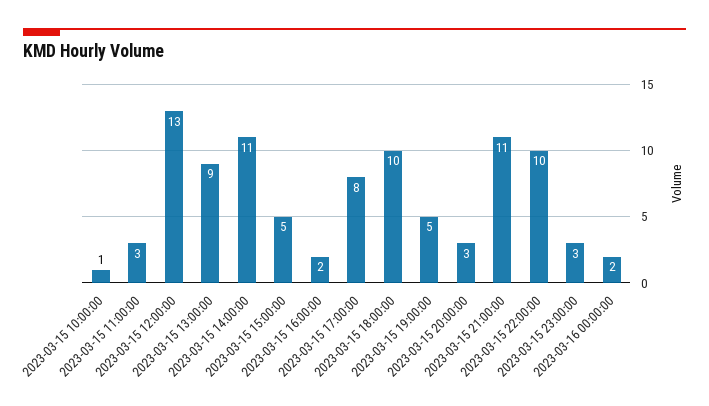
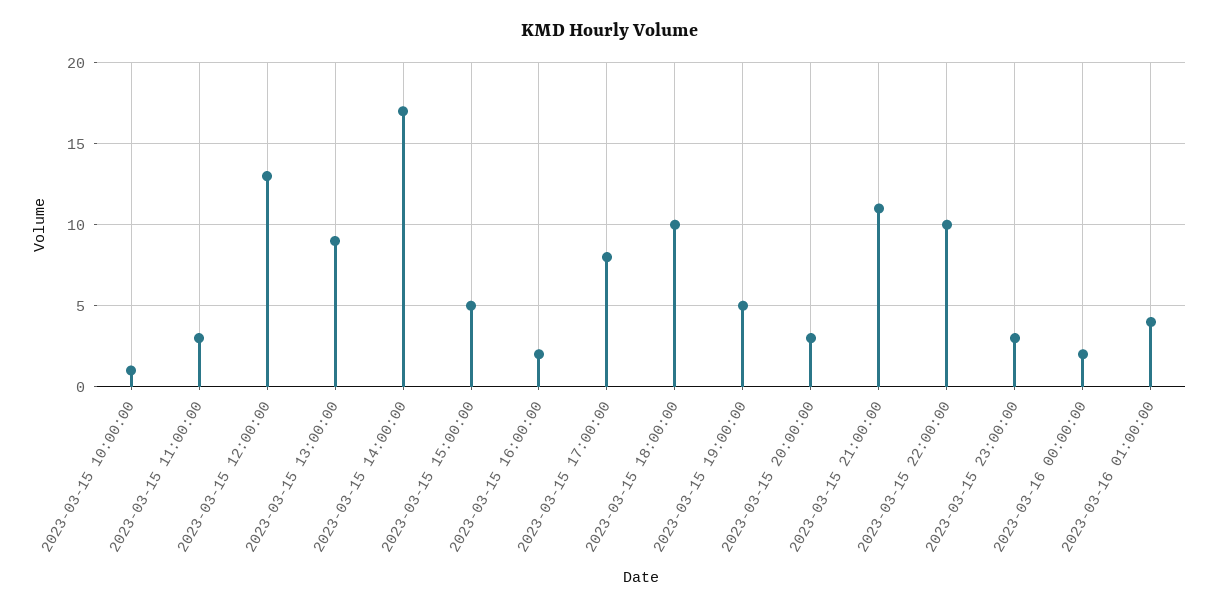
2023-03-15 14:00:00: 11 -> 17
2023-03-16 01:00:00: none -> 4

